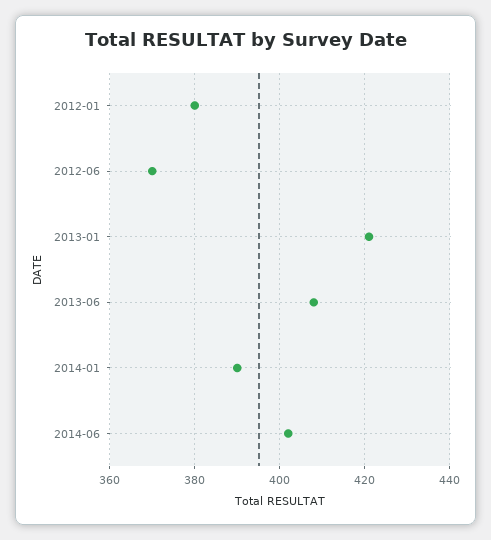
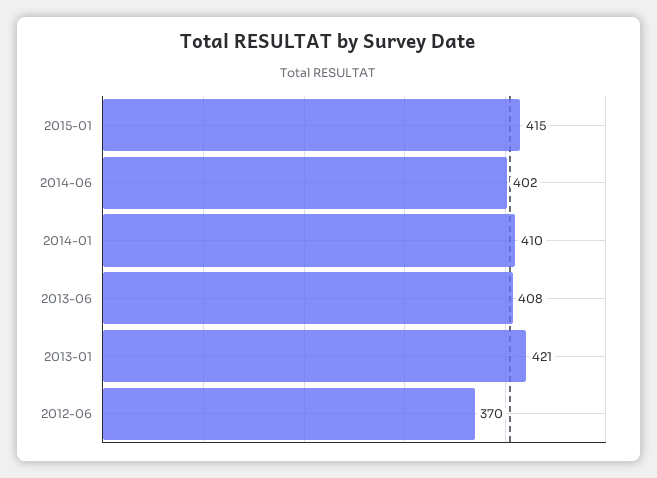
2012-01: 380 -> none
2014-01: 390 -> 410
2015-01: none -> 415

